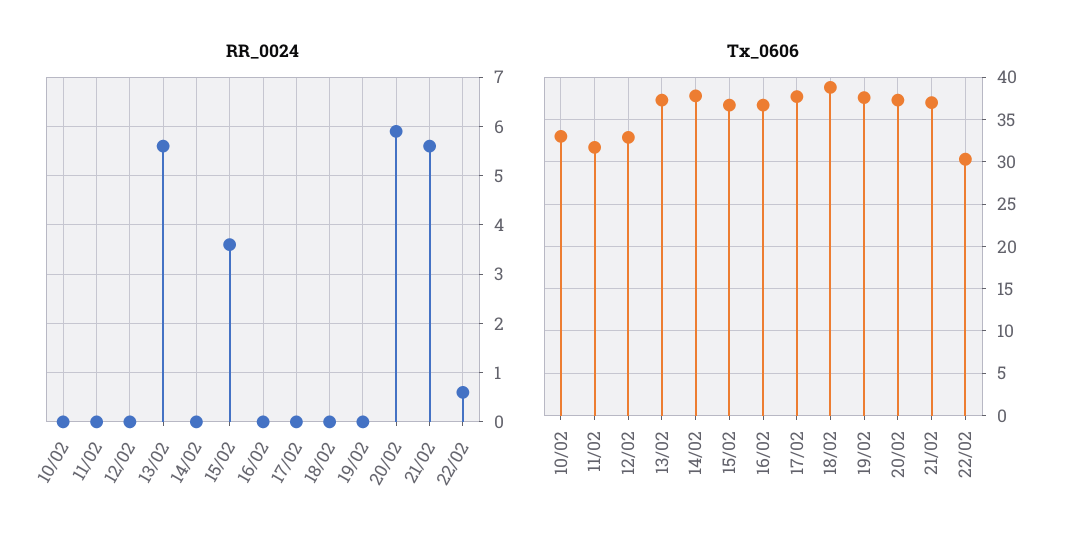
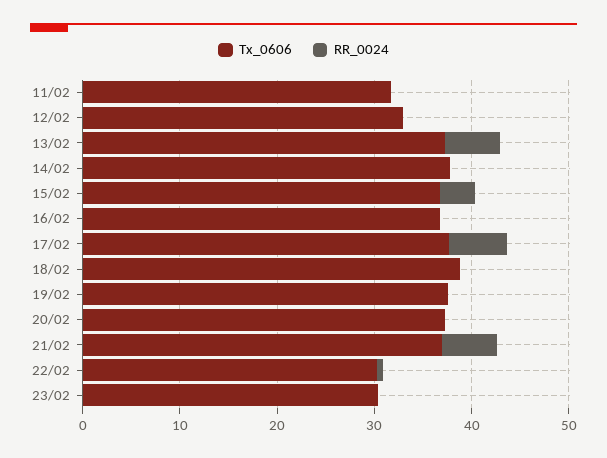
RR_0024, 10/02: 0 -> none
RR_0024, 17/02: 0 -> 6
RR_0024, 20/02: 6 -> 0
Tx_0606, 10/02: 33 -> none
Tx_0606, 23/02: none -> 30
RR_0024, 23/02: none -> 0

